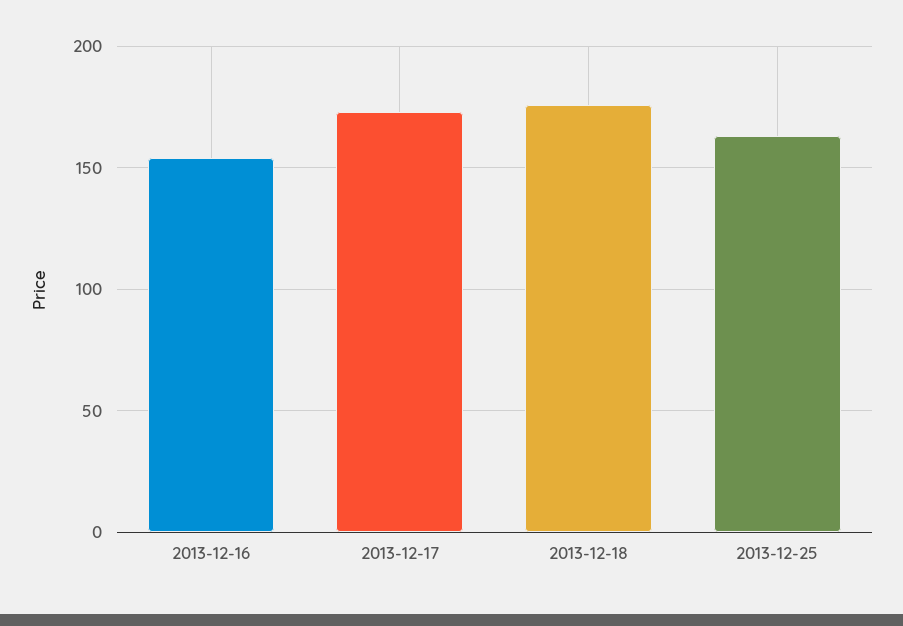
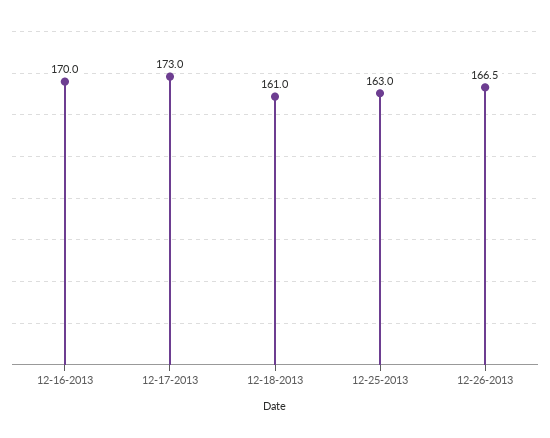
2013-12-16: 155 -> 170
2013-12-18: 175 -> 161
12-26-2013: none -> 166.5

